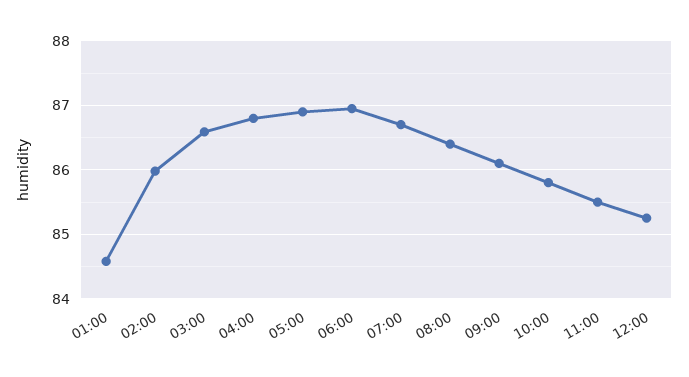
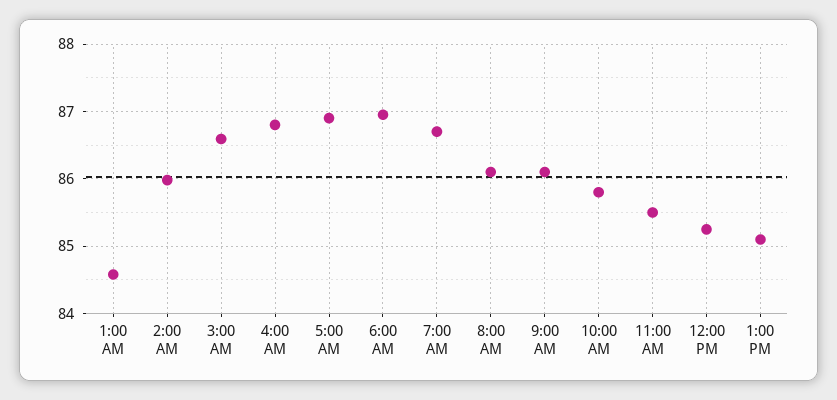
08:00: 86.4 -> 86.1
1:00 PM: none -> 85.1

